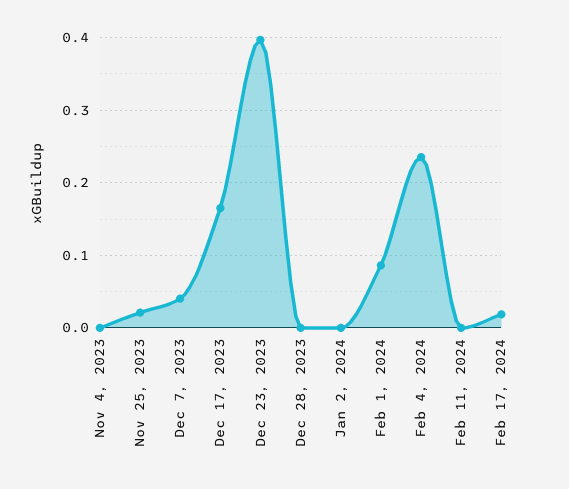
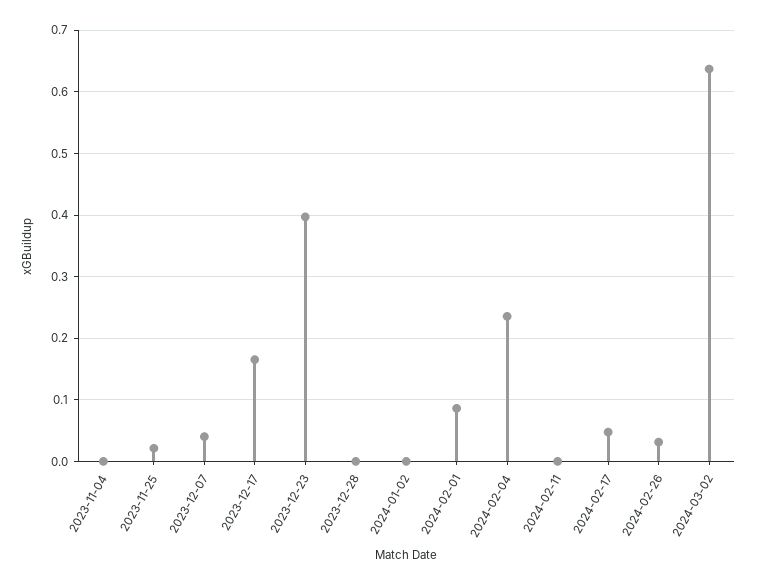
Feb 17, 2024: 0.02 -> 0.05
2024-02-26: none -> 0.03
2024-03-02: none -> 0.64

